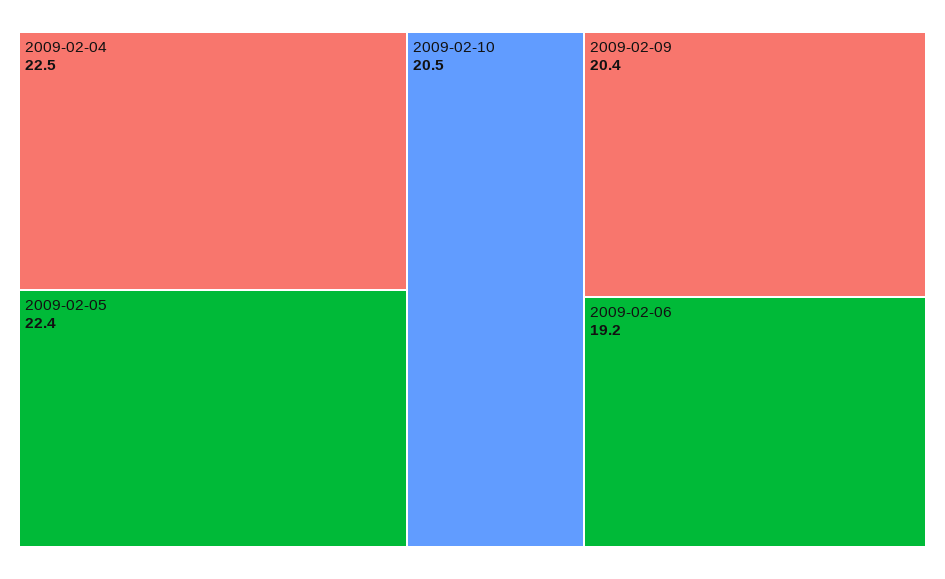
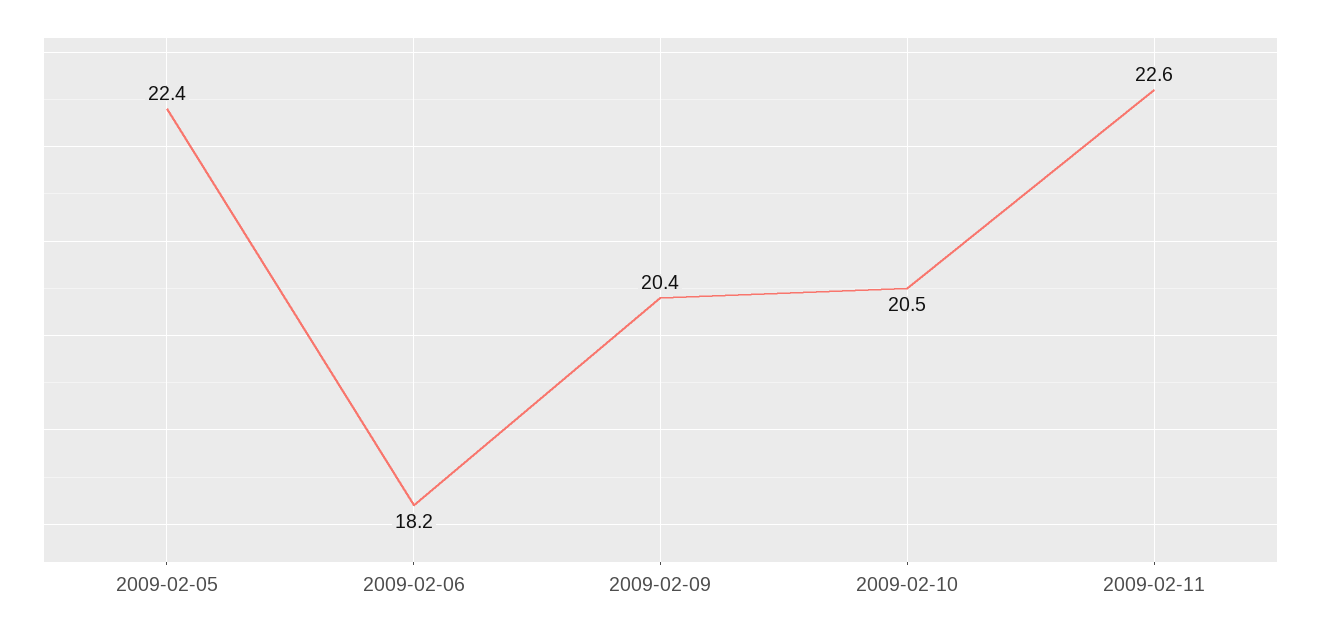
2009-02-04: 22.5 -> none
2009-02-06: 19.2 -> 18.2
2009-02-11: none -> 22.6

